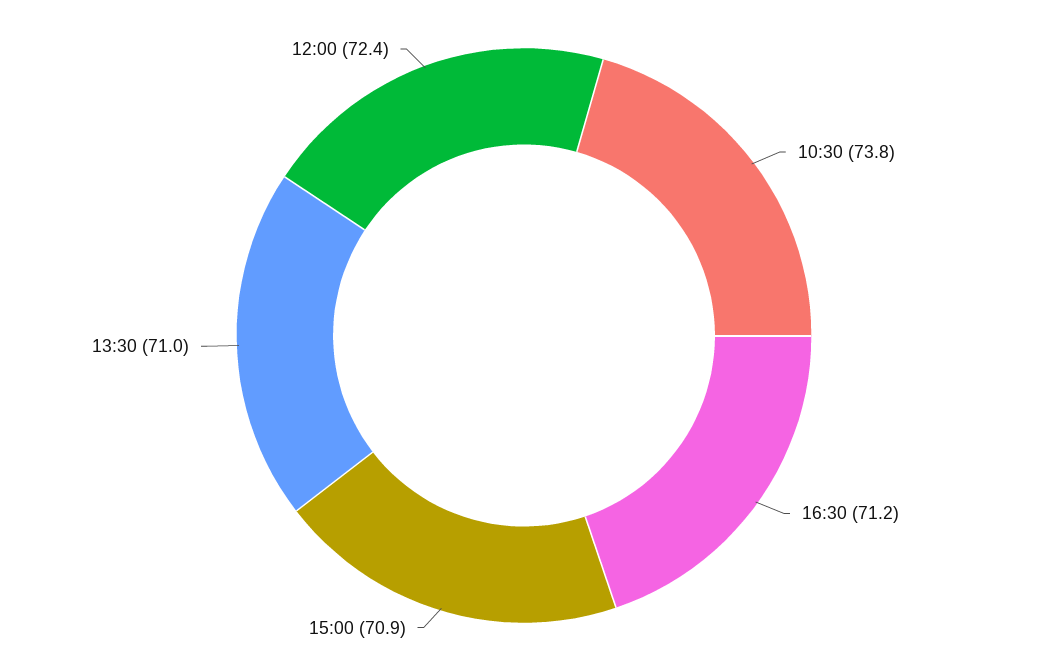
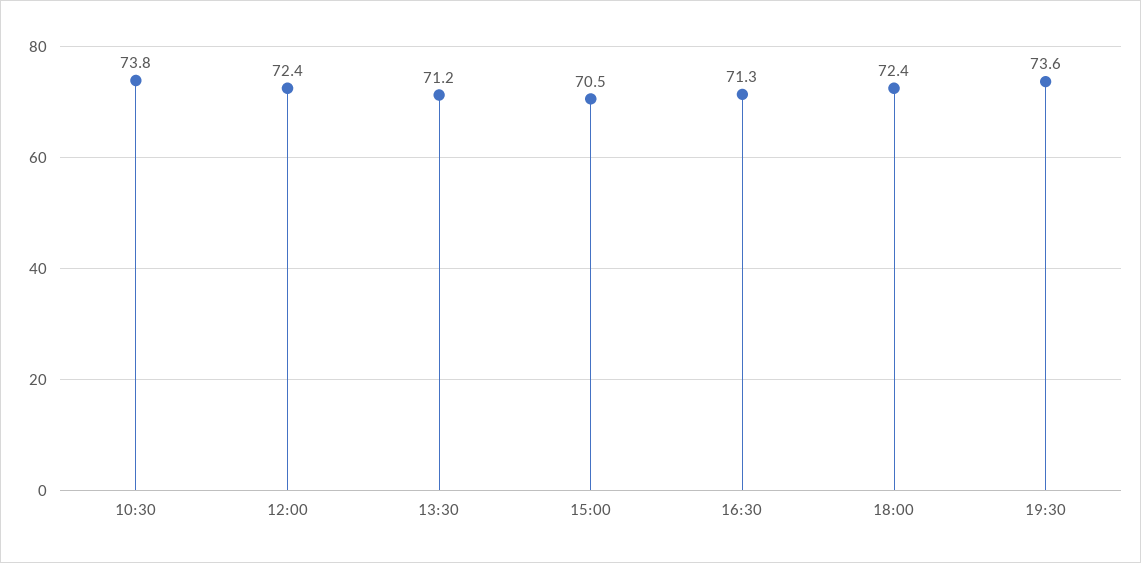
16:30: 71.2 -> 71.3
15:00: 70.9 -> 70.5
13:30: 71 -> 71.2
18:00: none -> 72.4
19:30: none -> 73.6

